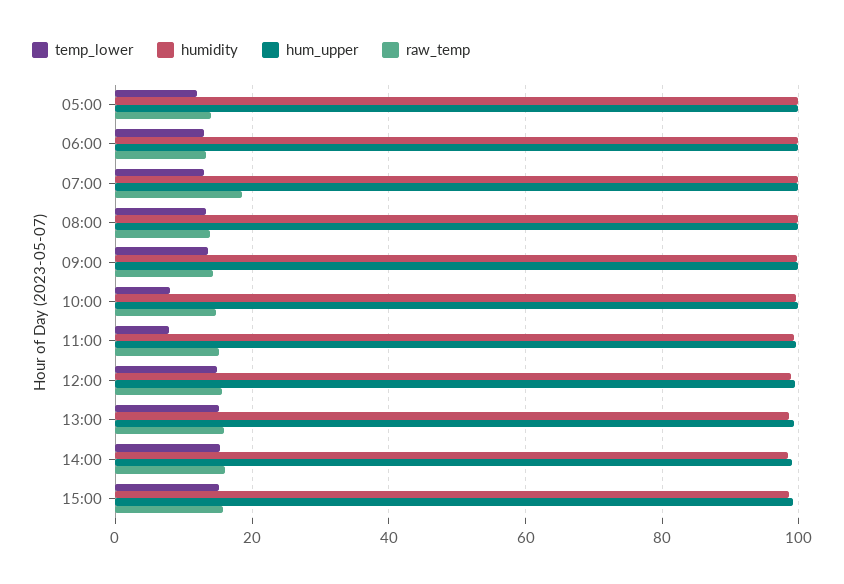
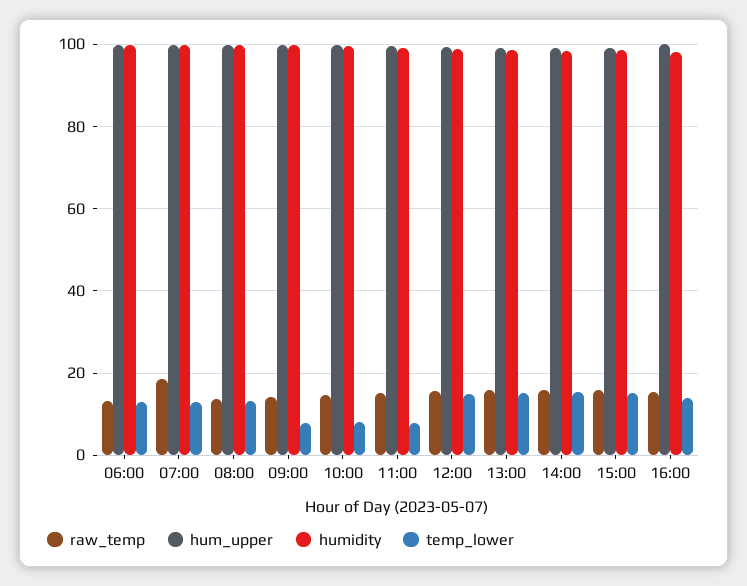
temp_lower, 05:00: 12 -> none
humidity, 05:00: 100 -> none
hum_upper, 05:00: 100 -> none
raw_temp, 05:00: 14 -> none
temp_lower, 09:00: 14 -> 8
raw_temp, 16:00: none -> 16
hum_upper, 16:00: none -> 100
humidity, 16:00: none -> 98
temp_lower, 16:00: none -> 14

